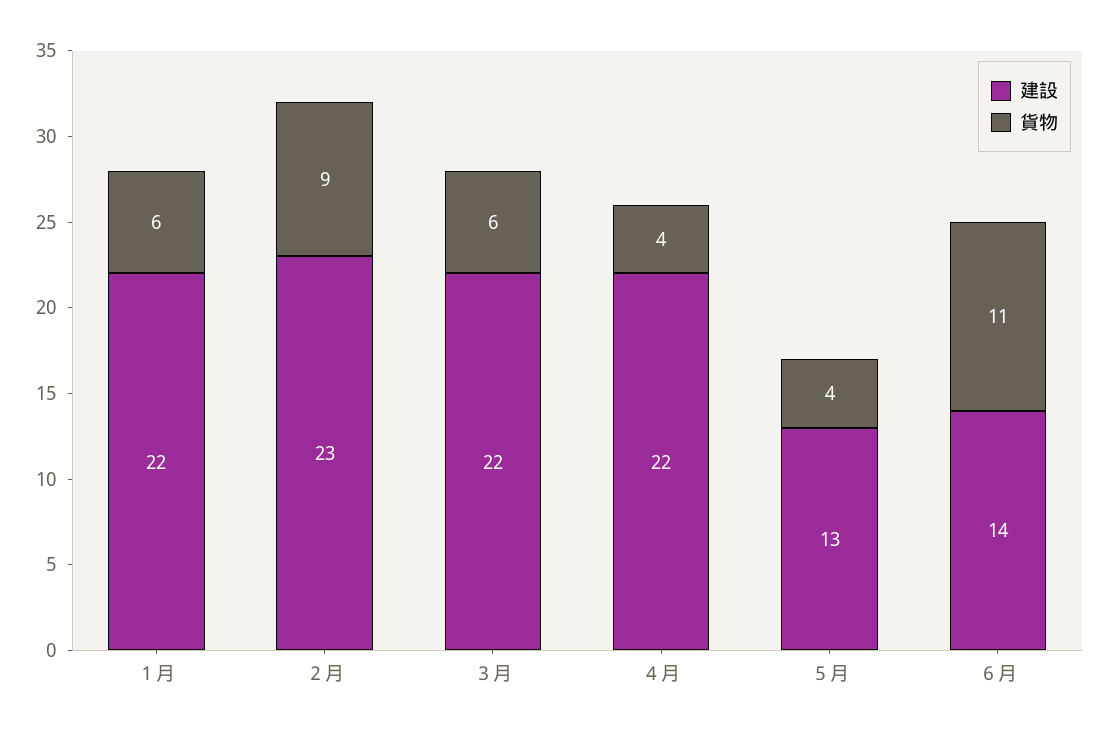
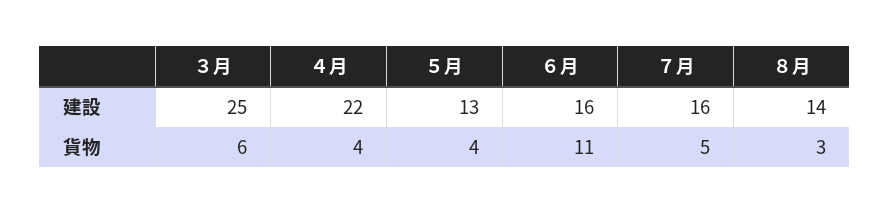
建設, １月: 22 -> none
貨物, １月: 6 -> none
建設, ２月: 23 -> none
貨物, ２月: 9 -> none
建設, ３月: 22 -> 25
建設, ６月: 14 -> 16
建設, ７月: none -> 16
建設, ８月: none -> 14
貨物, ７月: none -> 5
貨物, ８月: none -> 3

